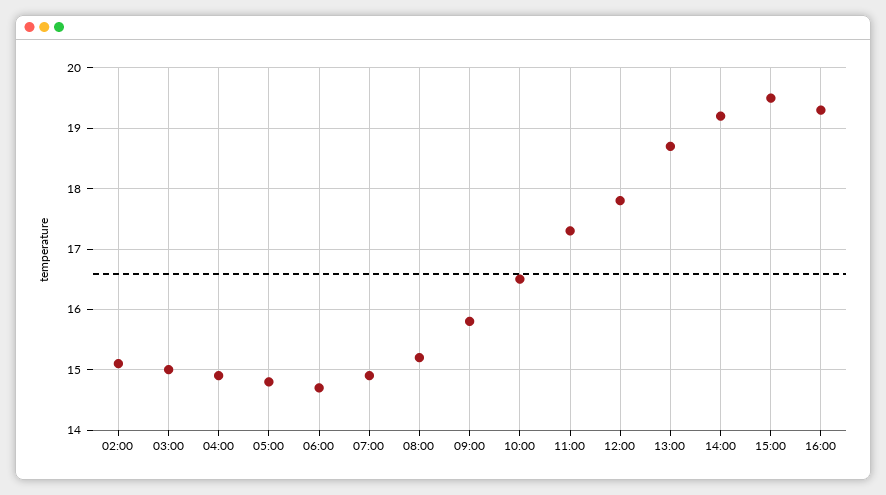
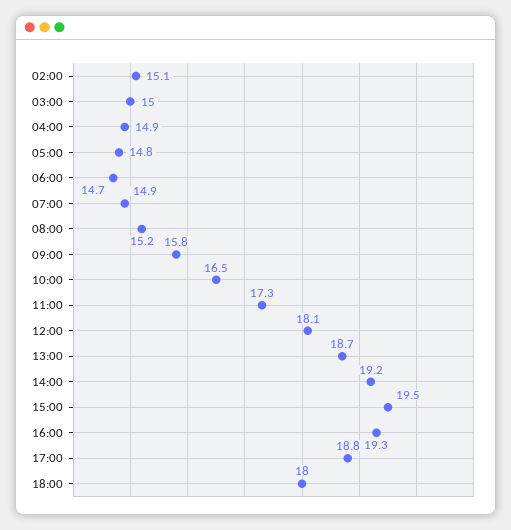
12:00: 17.8 -> 18.1
17:00: none -> 18.8
18:00: none -> 18

